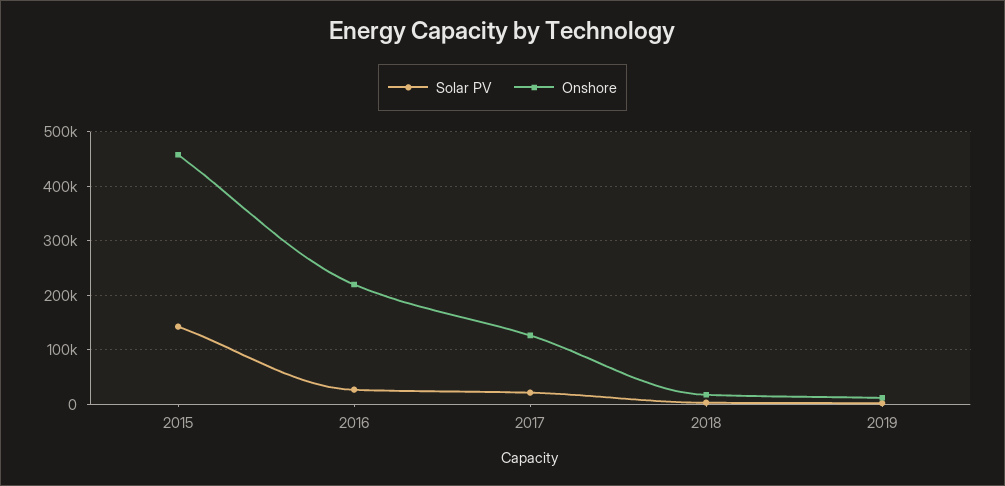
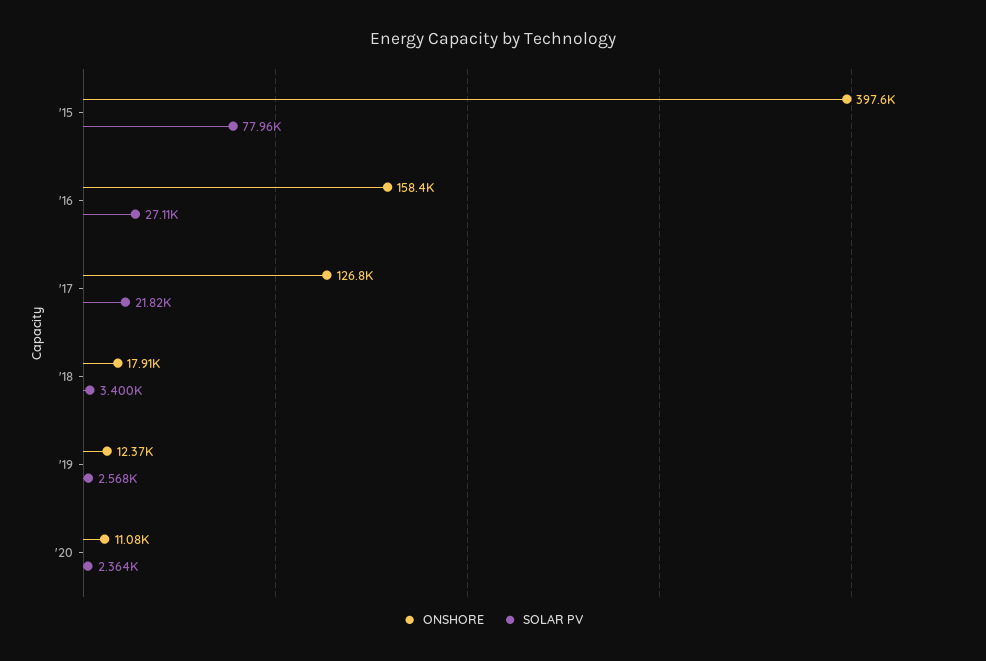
Solar PV, 2015: 140000 -> 77960
Onshore, 2015: 460000 -> 397600
Onshore, 2016: 220000 -> 158400
Onshore, '20: none -> 11080
Solar PV, '20: none -> 2364

